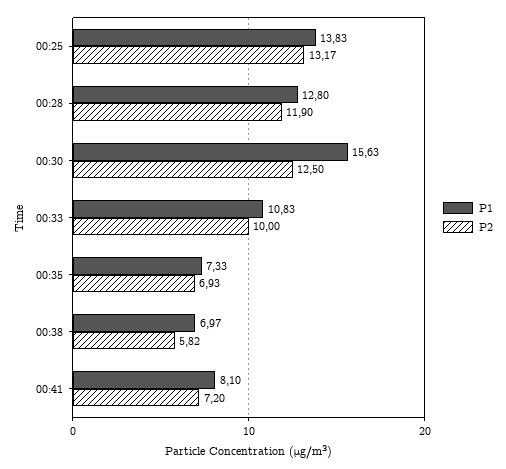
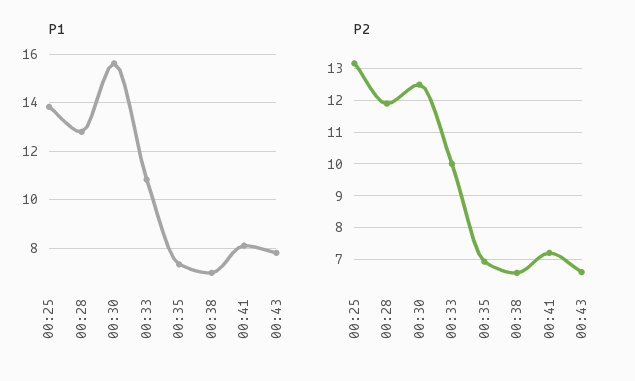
P2, 00:38: 5.82 -> 6.6
P1, 00:43: none -> 7.75
P2, 00:43: none -> 6.6

